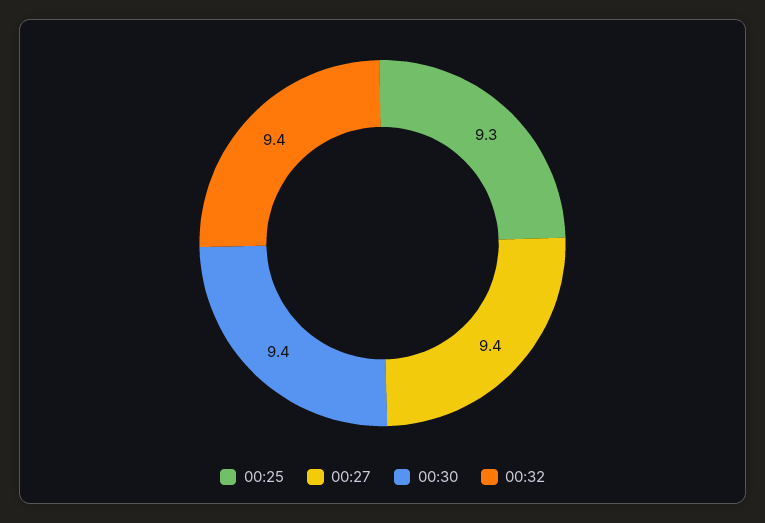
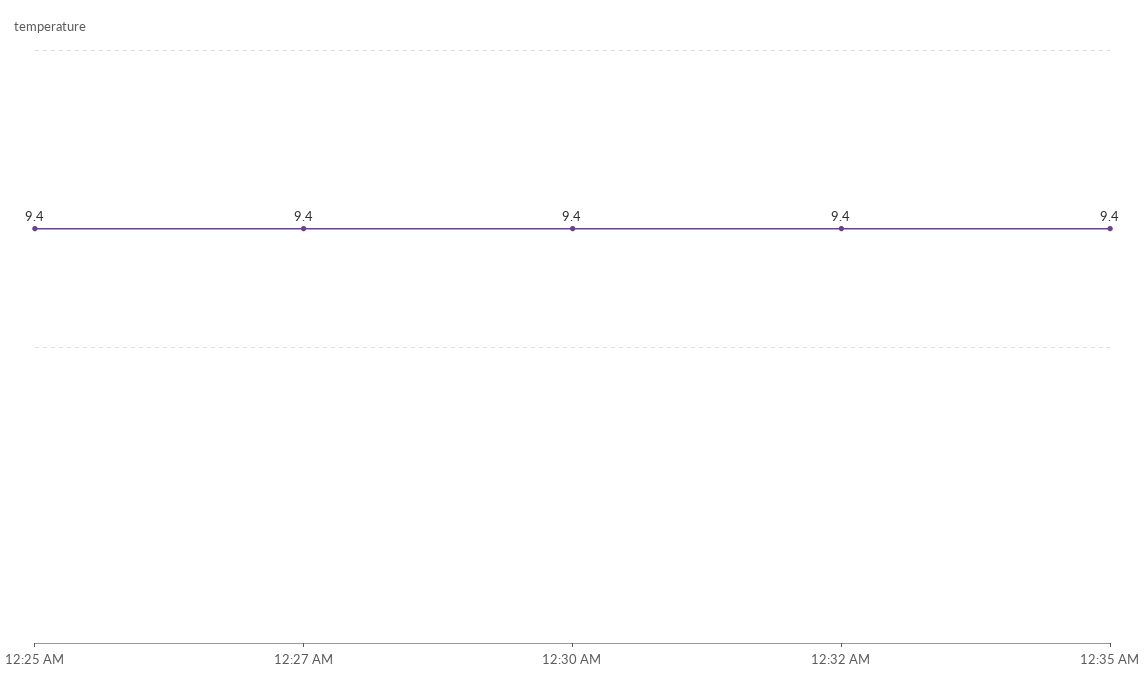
00:25: 9.3 -> 9.4
12:35 AM: none -> 9.4

